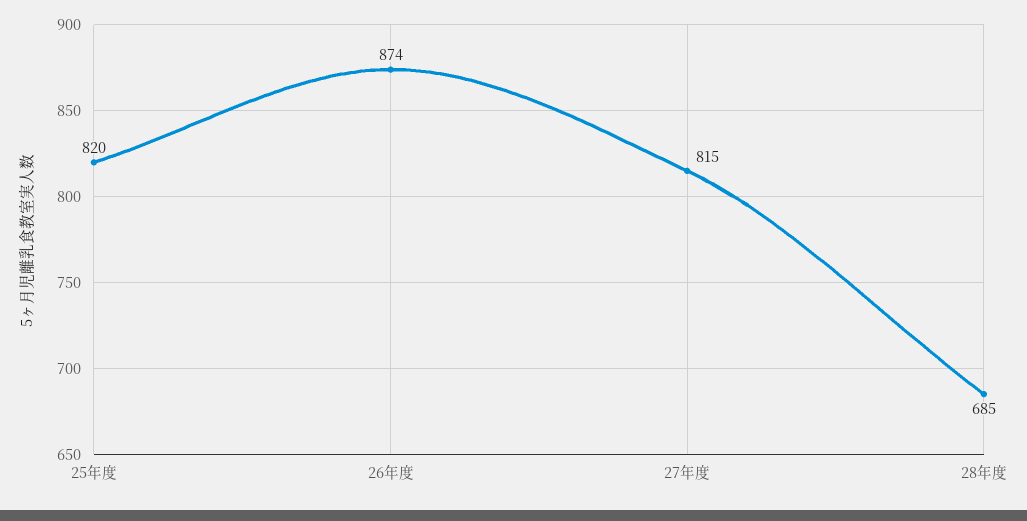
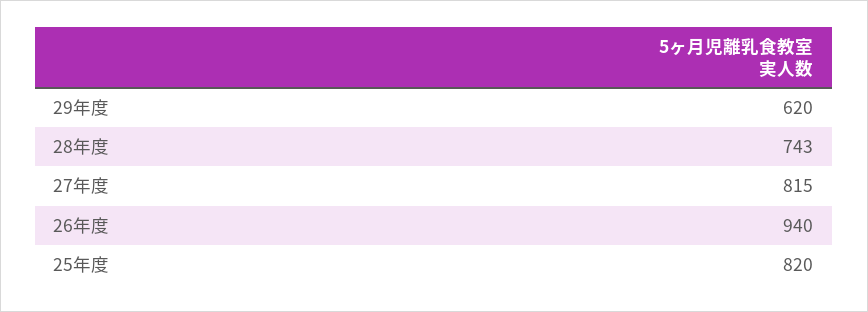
26年度: 874 -> 940
28年度: 685 -> 743
29年度: none -> 620

